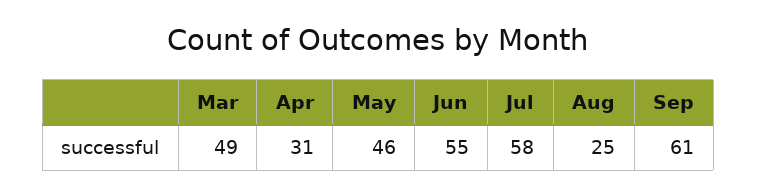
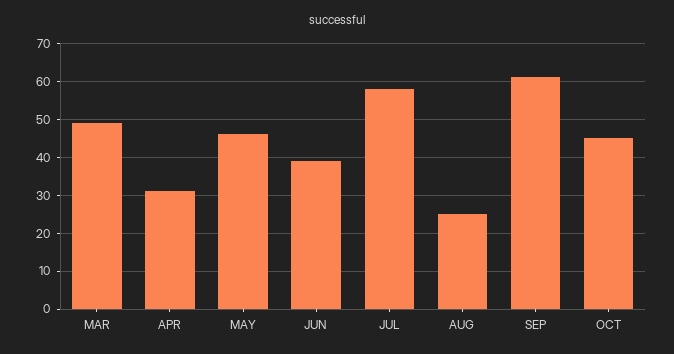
Jun: 55 -> 40
OCT: none -> 45

